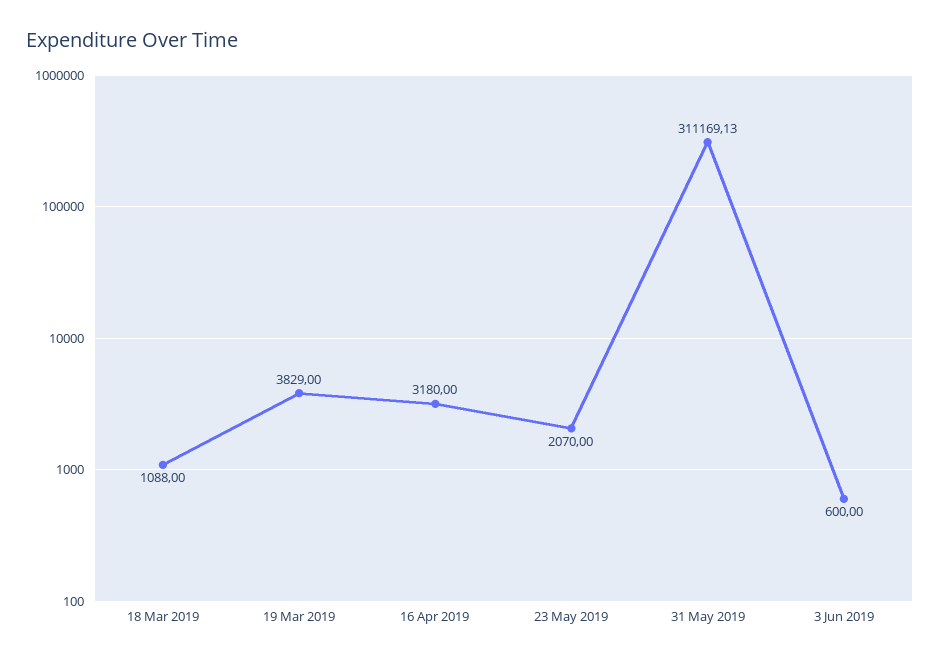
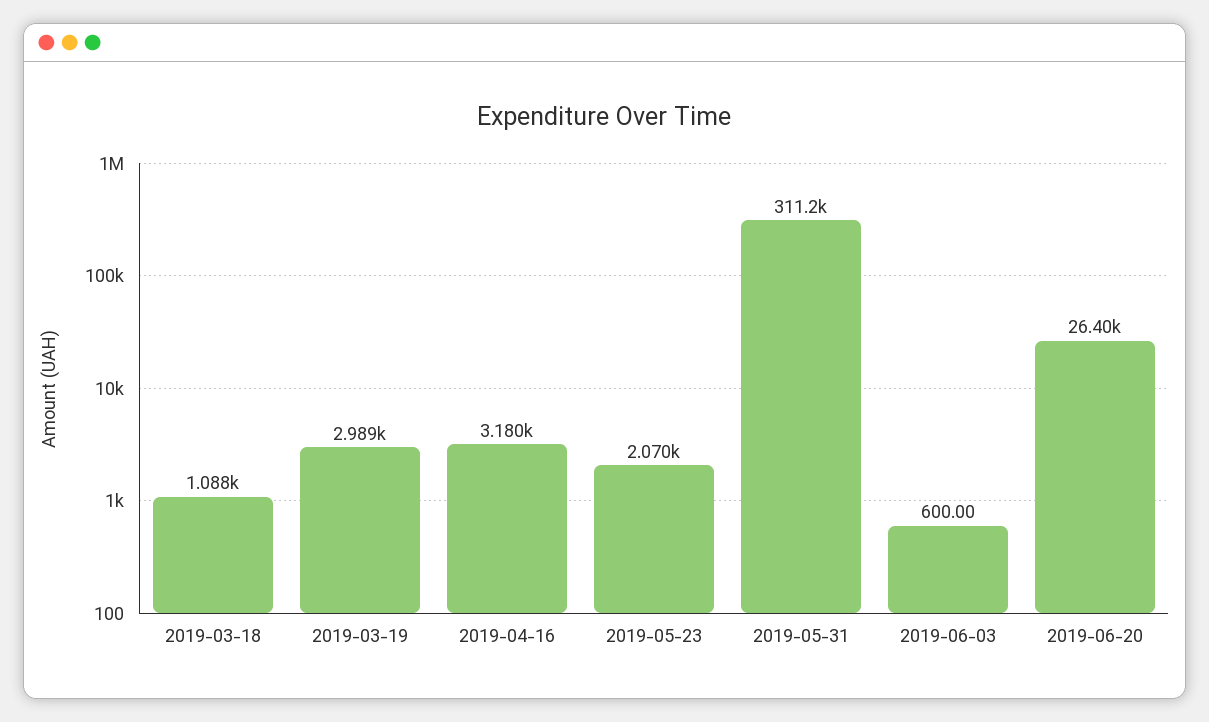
19 Mar 2019: 3829 -> 2989
2019-06-20: none -> 26400

